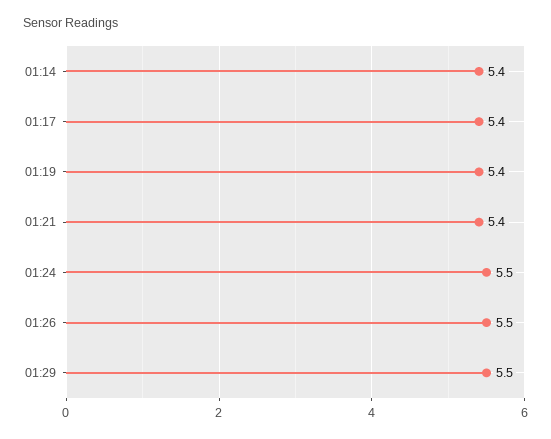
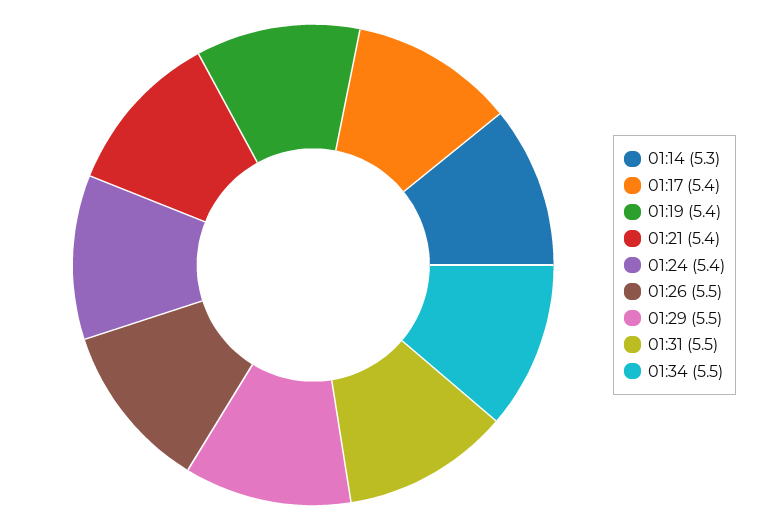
01:14: 5.4 -> 5.3
01:24: 5.5 -> 5.4
01:31: none -> 5.5
01:34: none -> 5.5

